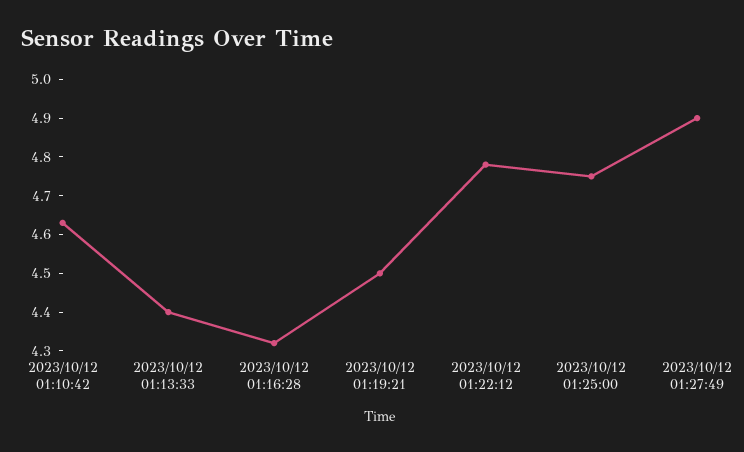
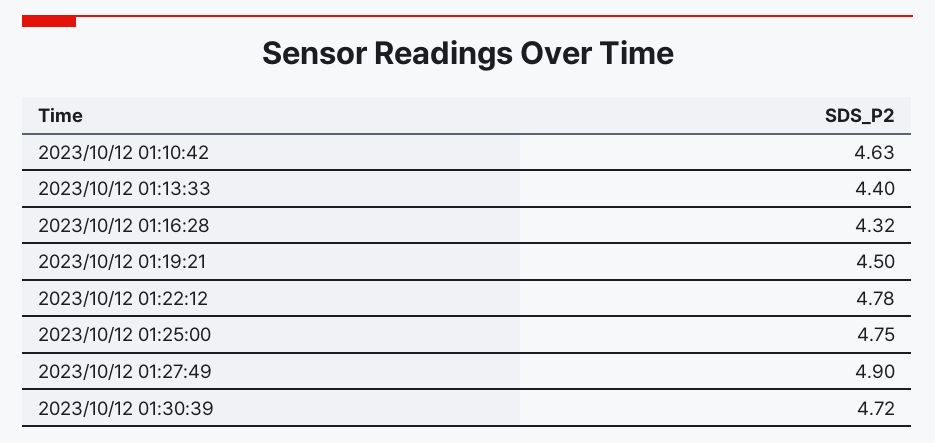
2023/10/12 01:30:39: none -> 4.72

